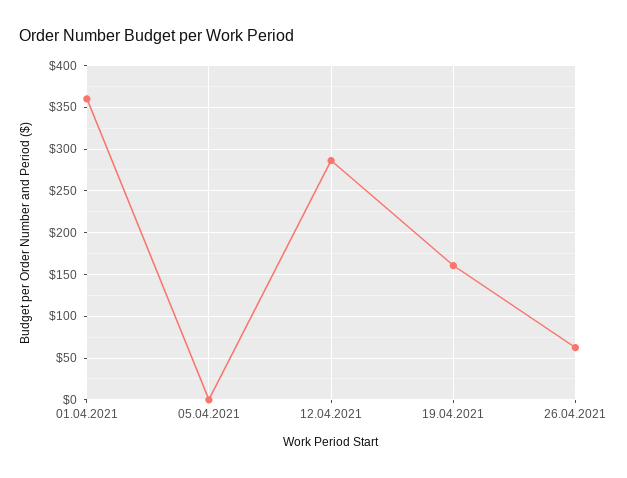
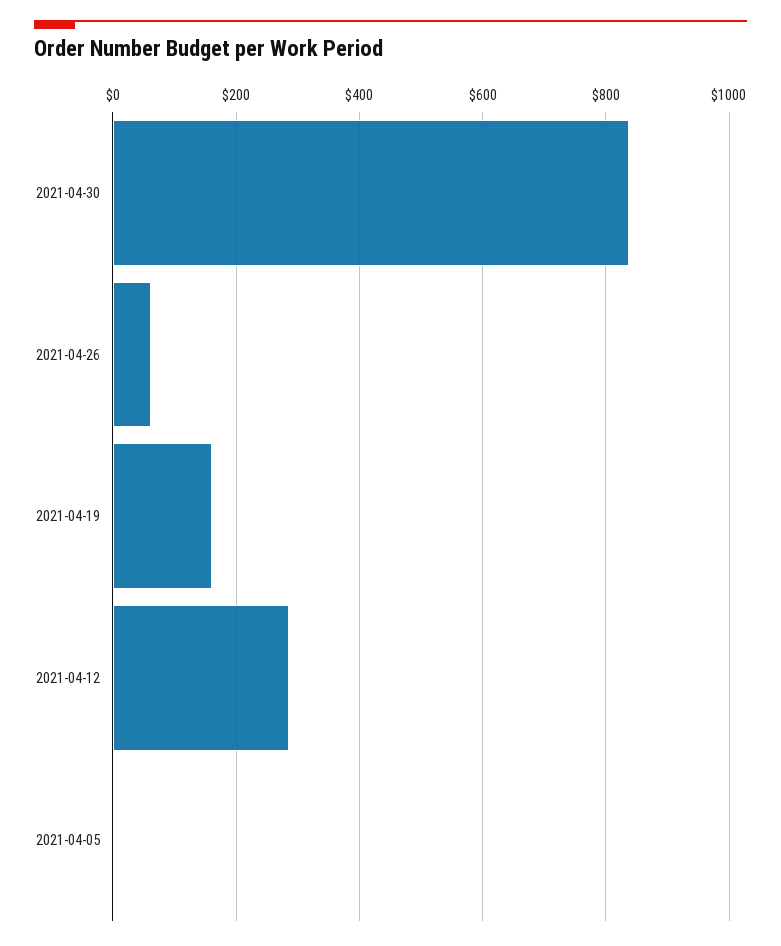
01.04.2021: 360 -> none
2021-04-30: none -> 840

